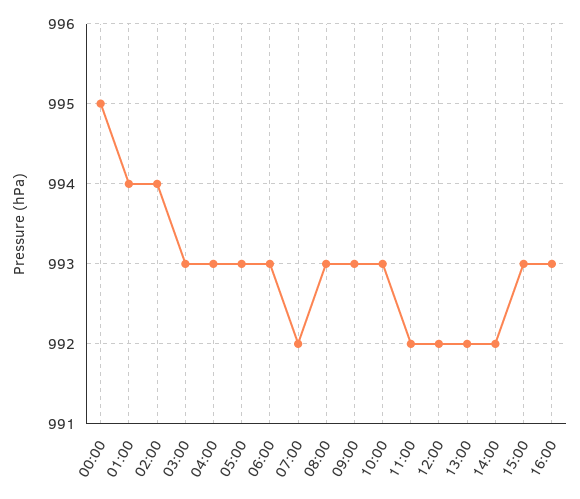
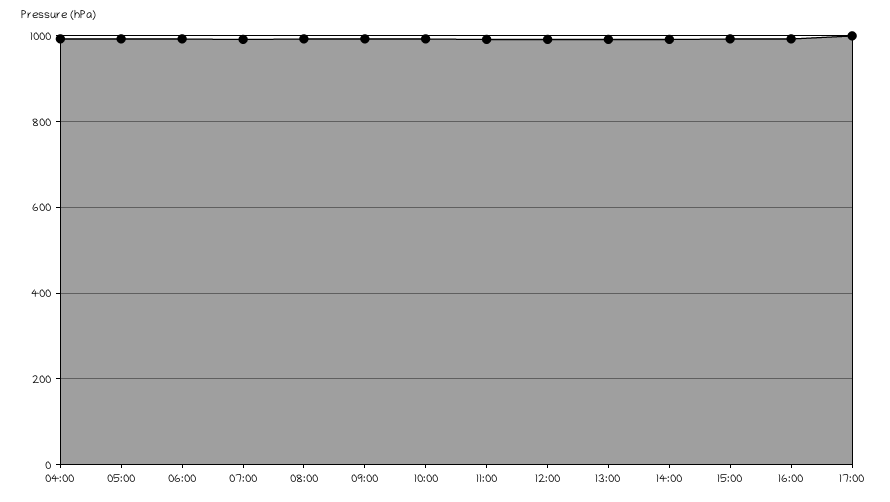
00:00: 995 -> none
01:00: 994 -> none
02:00: 994 -> none
03:00: 993 -> none
17:00: none -> 1000

